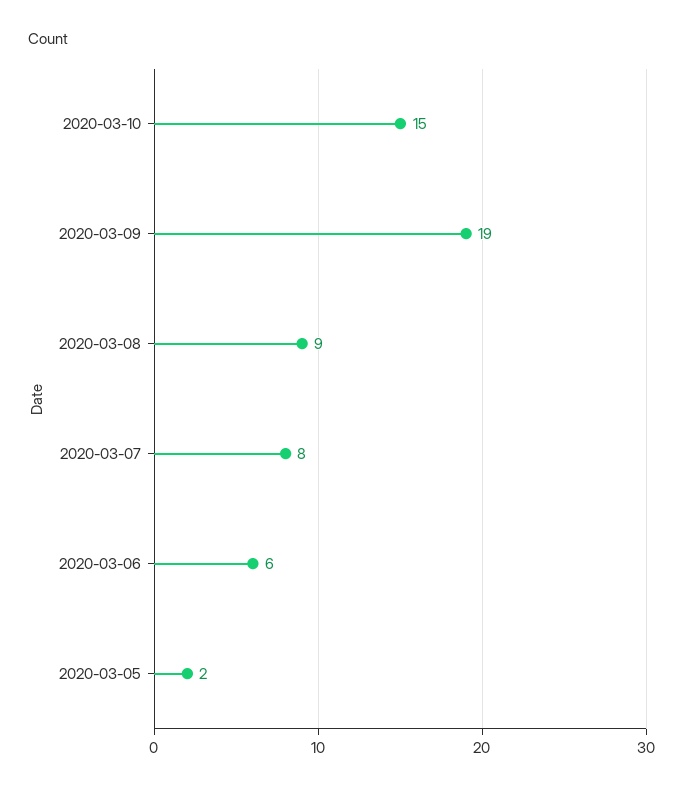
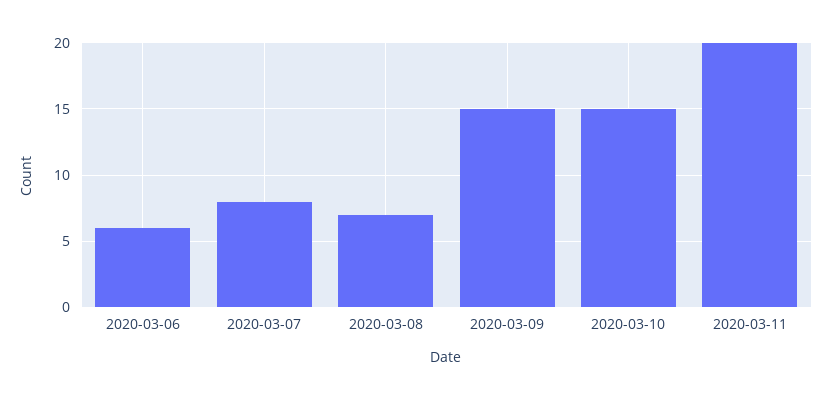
2020-03-09: 19 -> 15
2020-03-08: 9 -> 7
2020-03-05: 2 -> none
2020-03-11: none -> 20

